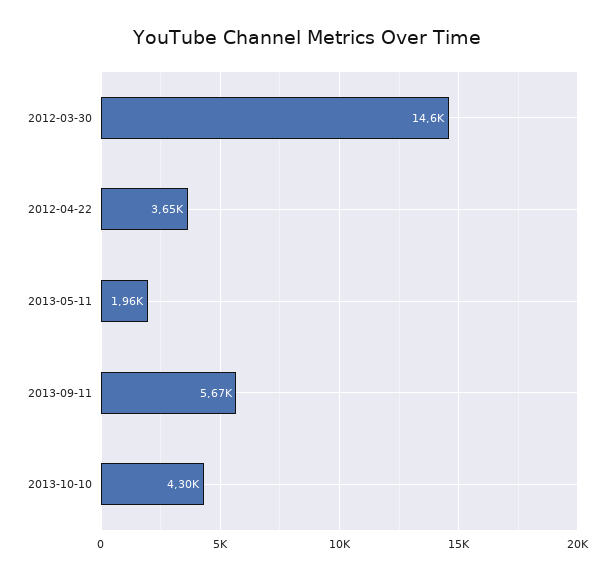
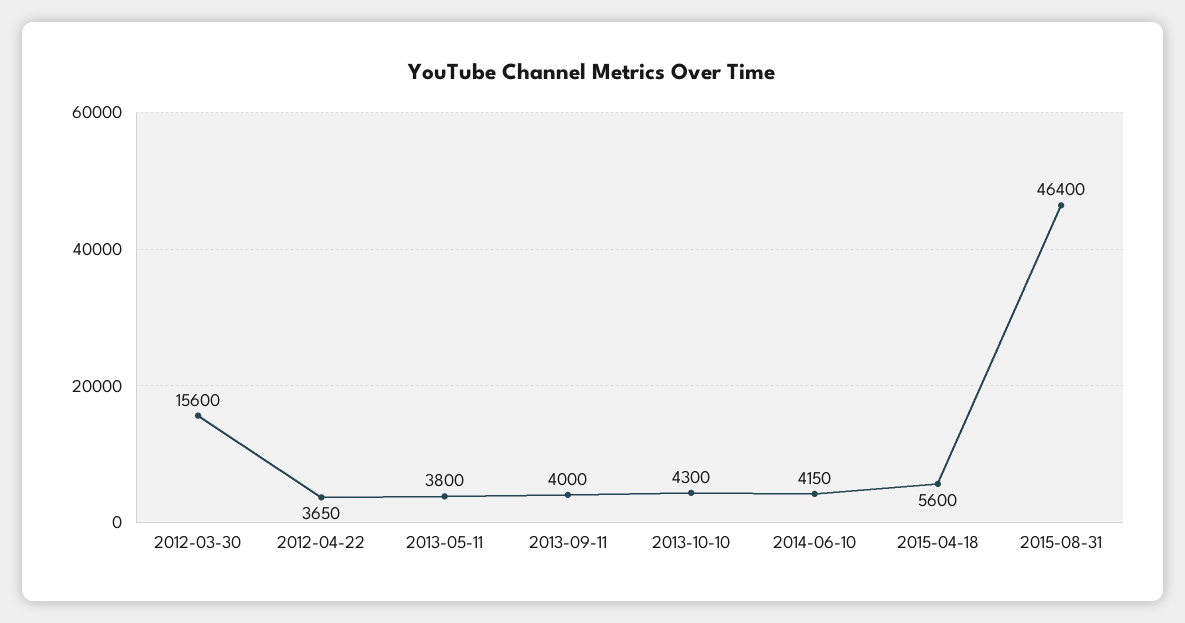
2012-03-30: 14600 -> 15600
2013-05-11: 1960 -> 3800
2013-09-11: 5670 -> 4000
2014-06-10: none -> 4150
2015-04-18: none -> 5600
2015-08-31: none -> 46400

